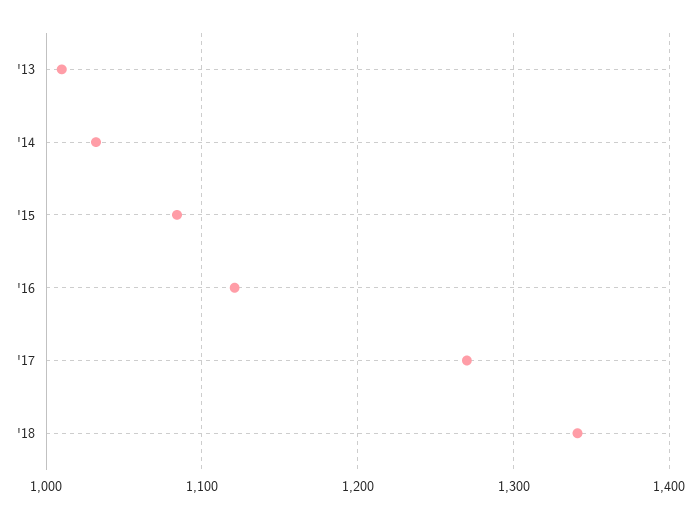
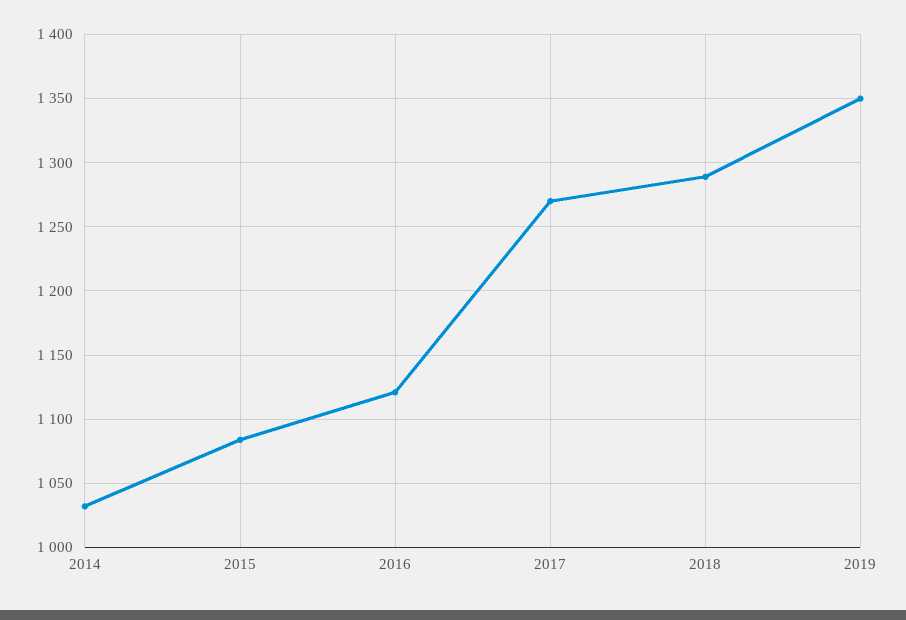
'13: 1010 -> none
'18: 1340 -> 1290
2019: none -> 1350

